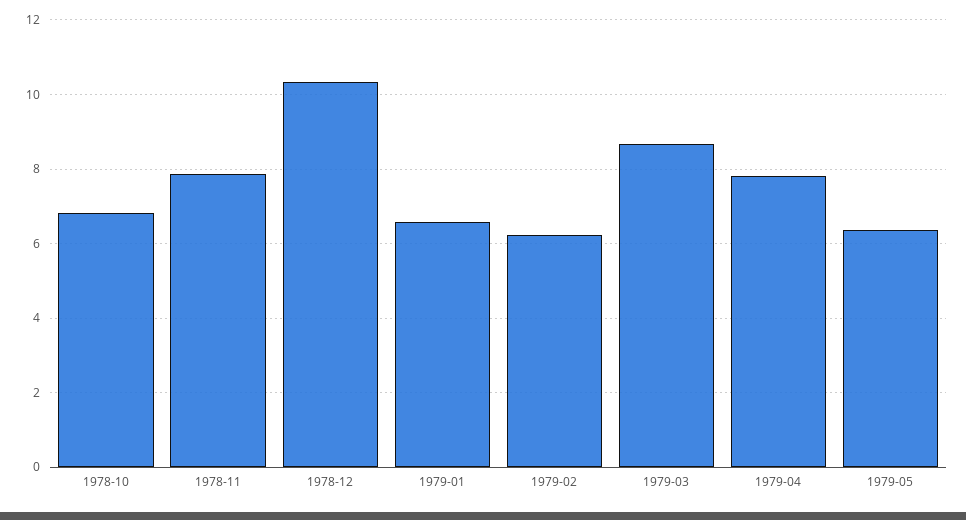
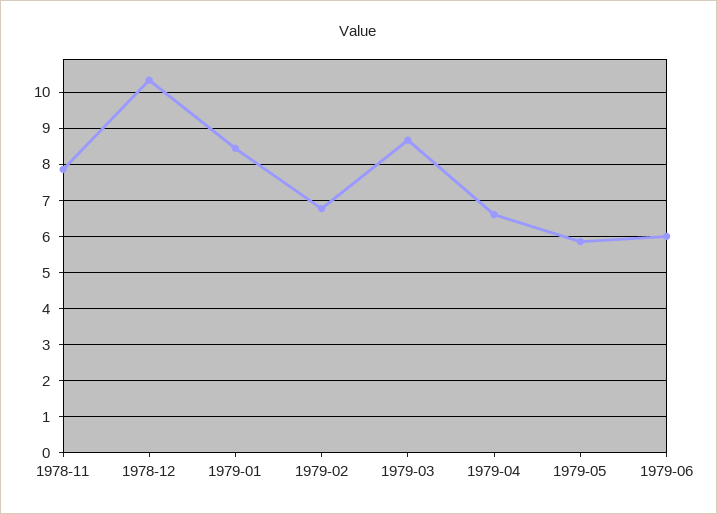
1978-10: 6.8 -> none
1979-01: 6.6 -> 8.4
1979-02: 6.2 -> 6.8
1979-04: 7.8 -> 6.6
1979-05: 6.4 -> 5.8
1979-06: none -> 6

